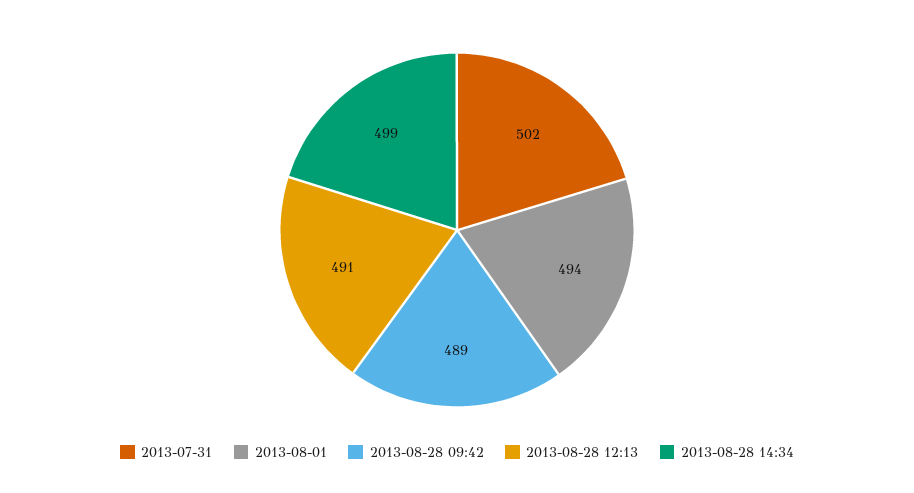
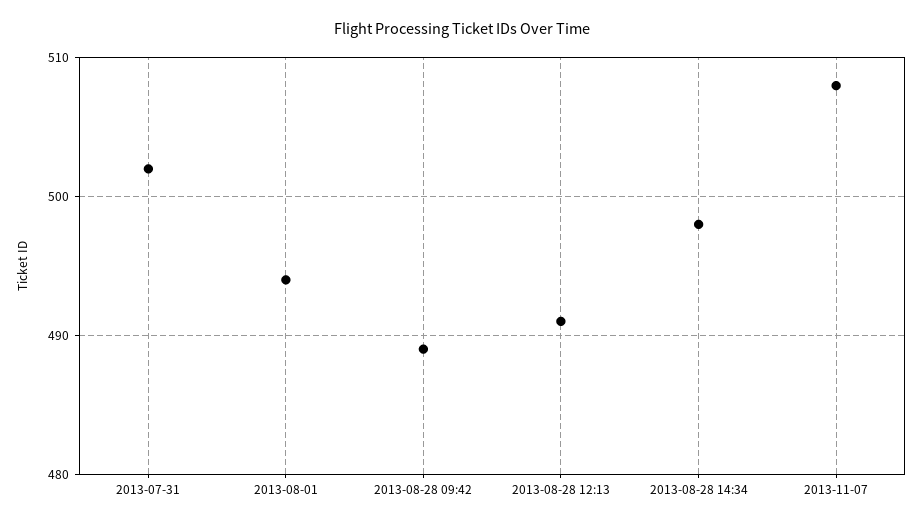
2013-08-28 14:34: 499 -> 498
2013-11-07: none -> 508

